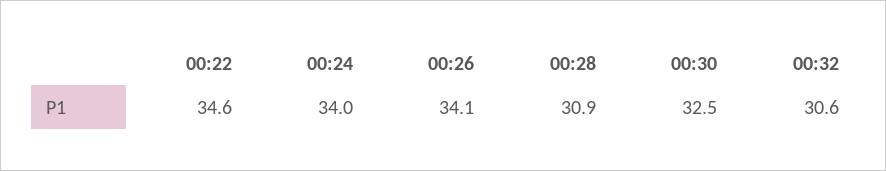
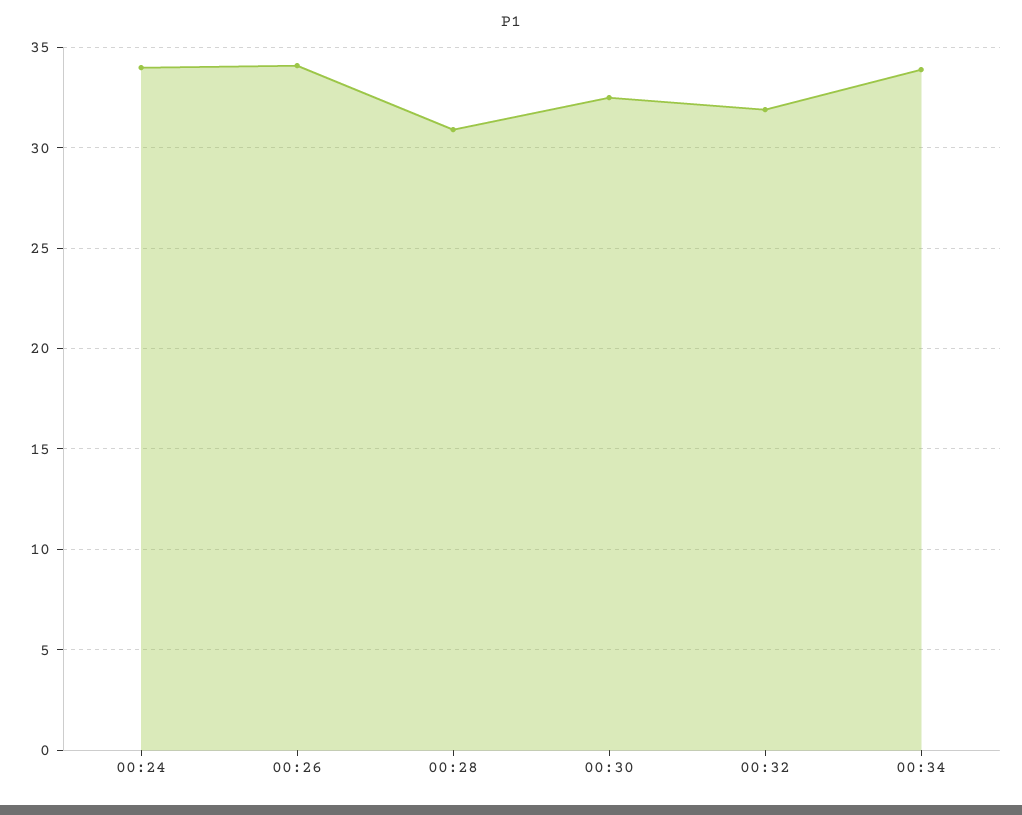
00:22: 34.6 -> none
00:32: 30.6 -> 32
00:34: none -> 34

